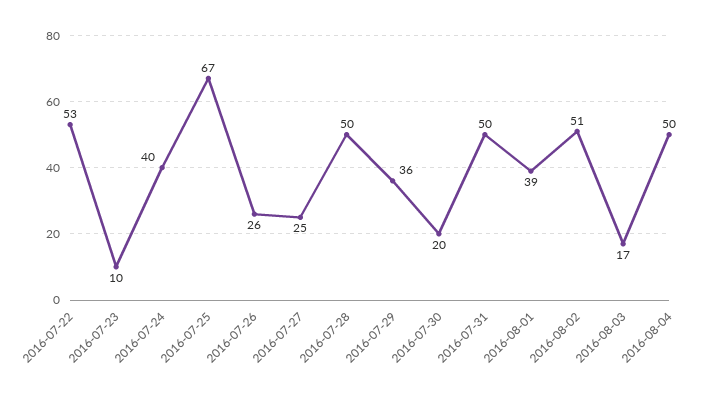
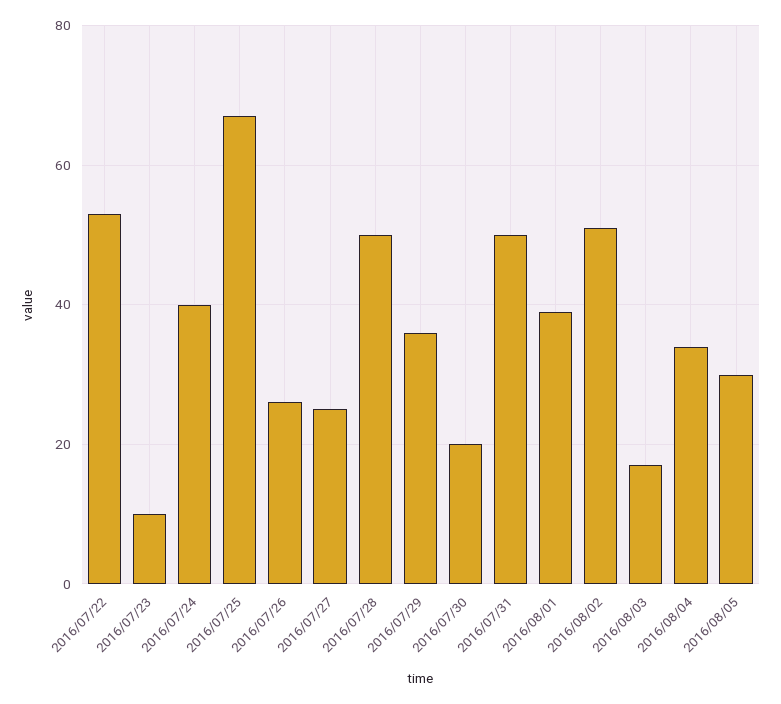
2016-08-04: 50 -> 35
2016/08/05: none -> 30

